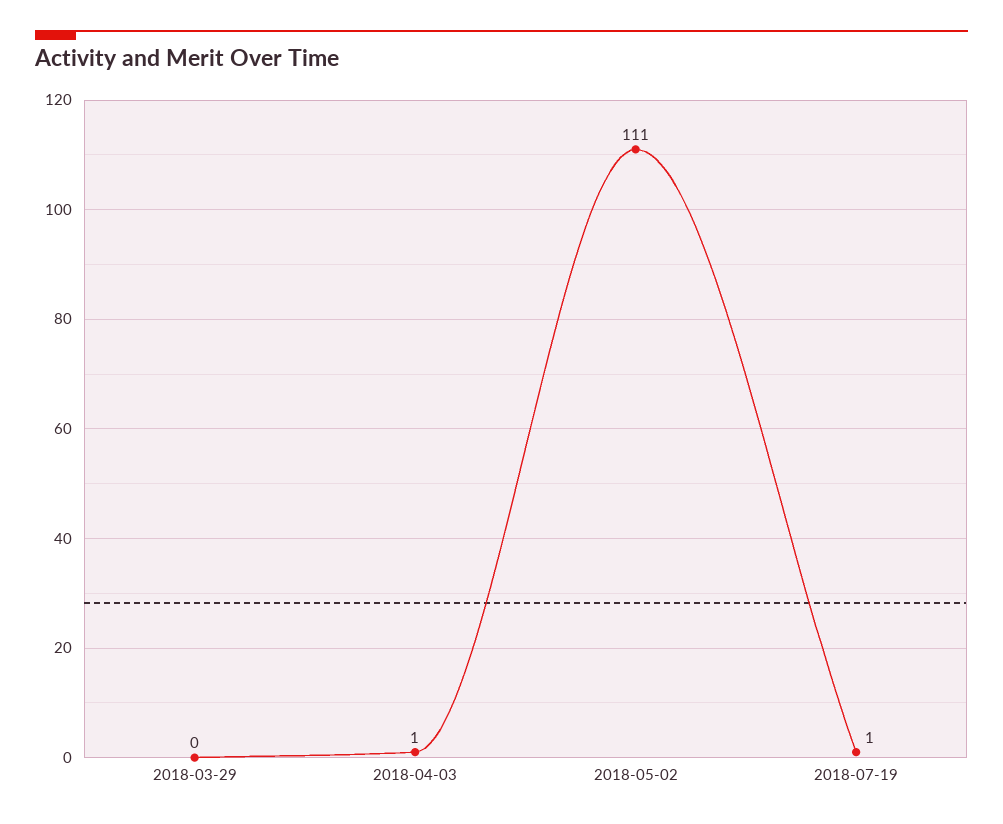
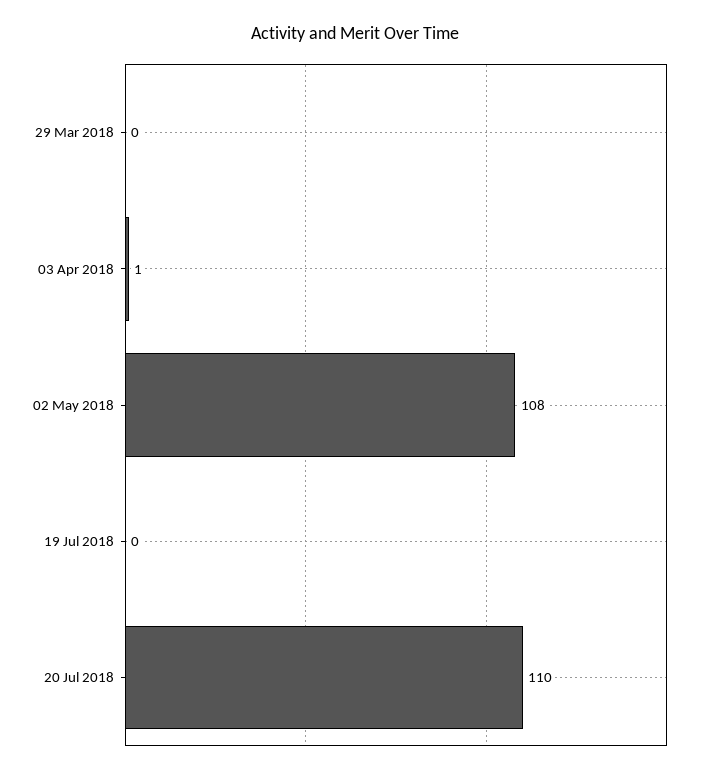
2018-05-02: 111 -> 108
2018-07-19: 1 -> 0
20 Jul 2018: none -> 110

